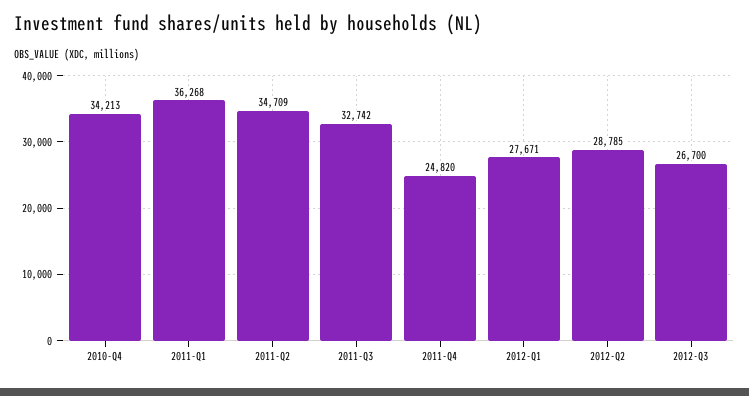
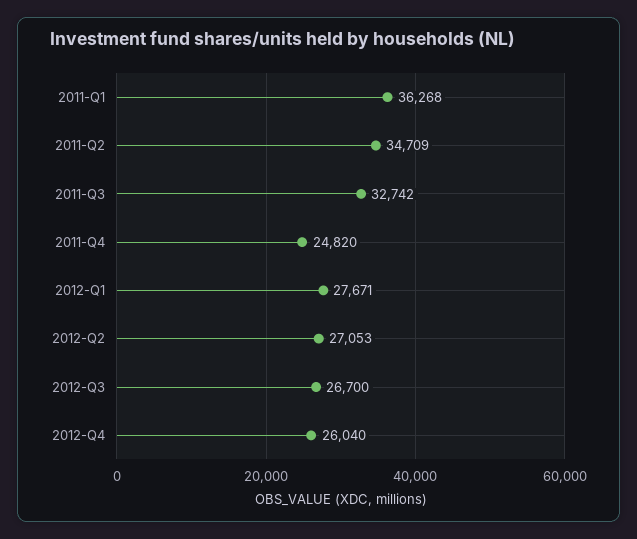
2010-Q4: 34213 -> none
2012-Q2: 28785 -> 27053
2012-Q4: none -> 26040

